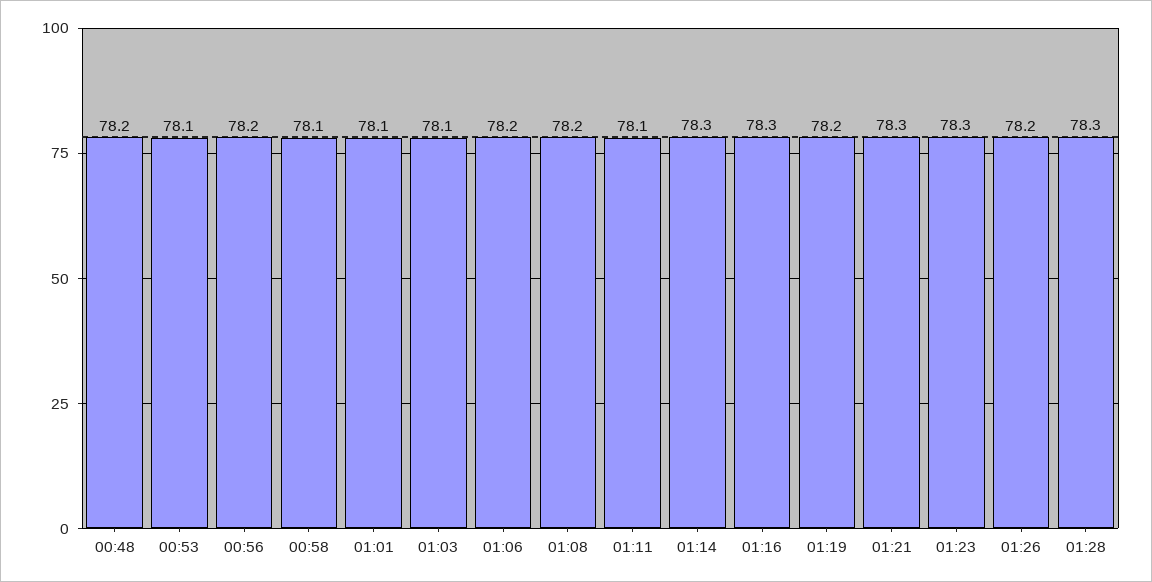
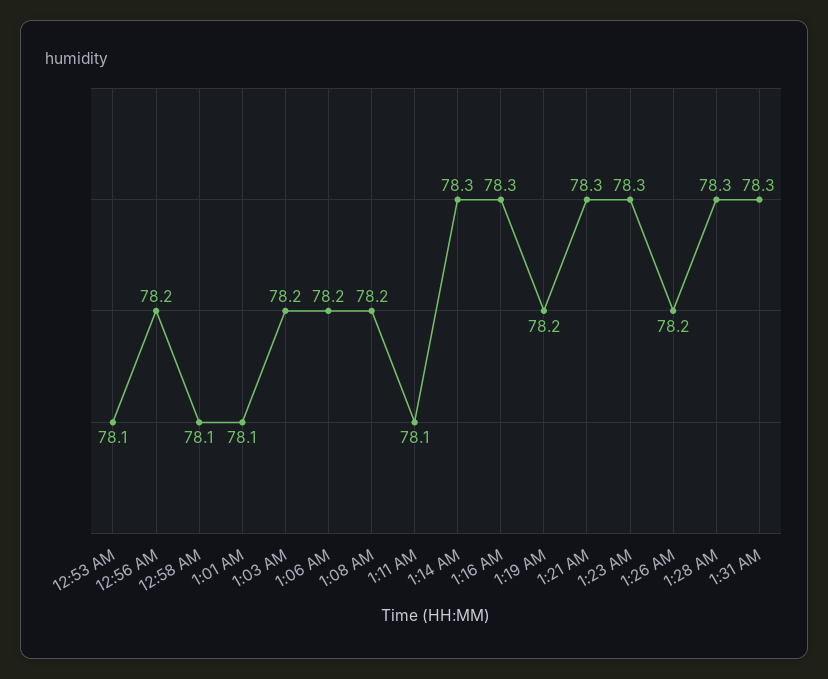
00:48: 78.2 -> none
01:03: 78.1 -> 78.2
1:31 AM: none -> 78.3

